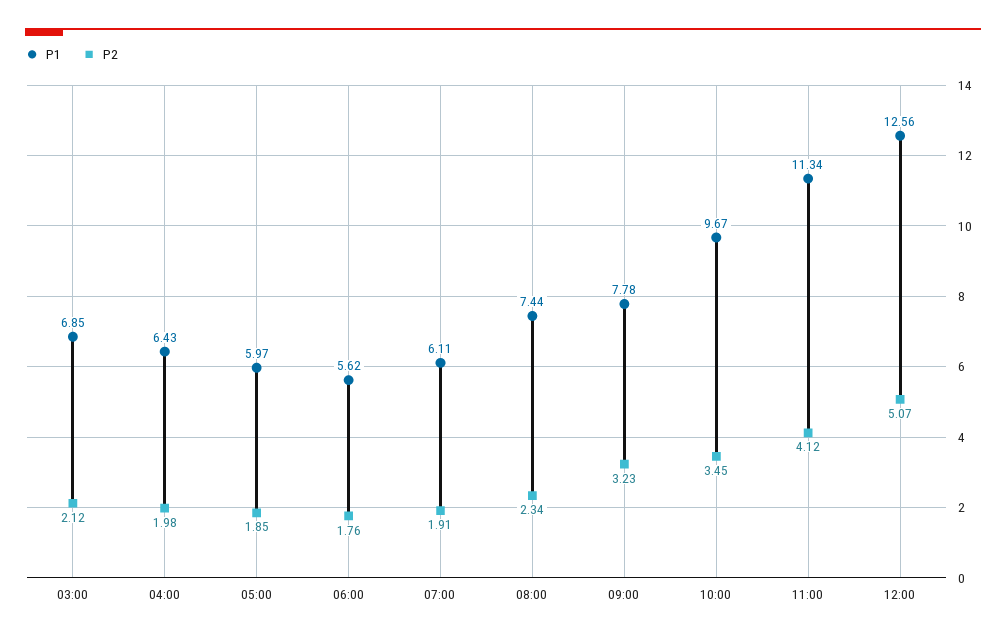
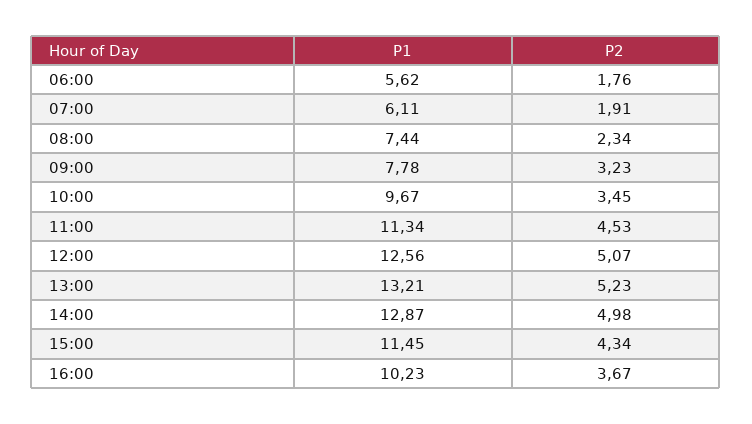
P1, 03:00: 6.85 -> none
P2, 03:00: 2.12 -> none
P1, 04:00: 6.43 -> none
P2, 04:00: 1.98 -> none
P1, 05:00: 5.97 -> none
P2, 05:00: 1.85 -> none
P2, 11:00: 4.12 -> 4.53
P1, 13:00: none -> 13.21
P2, 13:00: none -> 5.23
P1, 14:00: none -> 12.87
P2, 14:00: none -> 4.98
P1, 15:00: none -> 11.45
P2, 15:00: none -> 4.34
P1, 16:00: none -> 10.23
P2, 16:00: none -> 3.67

